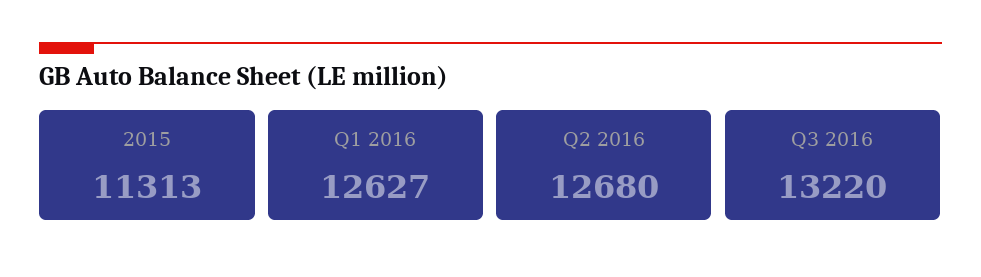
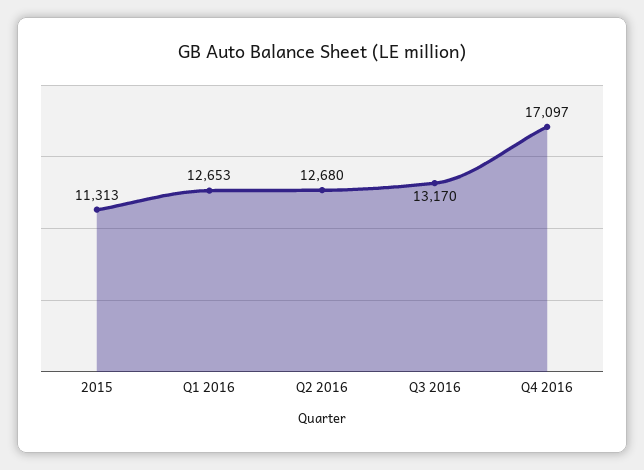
Q1 2016: 12627 -> 12653
Q3 2016: 13220 -> 13170
Q4 2016: none -> 17097

